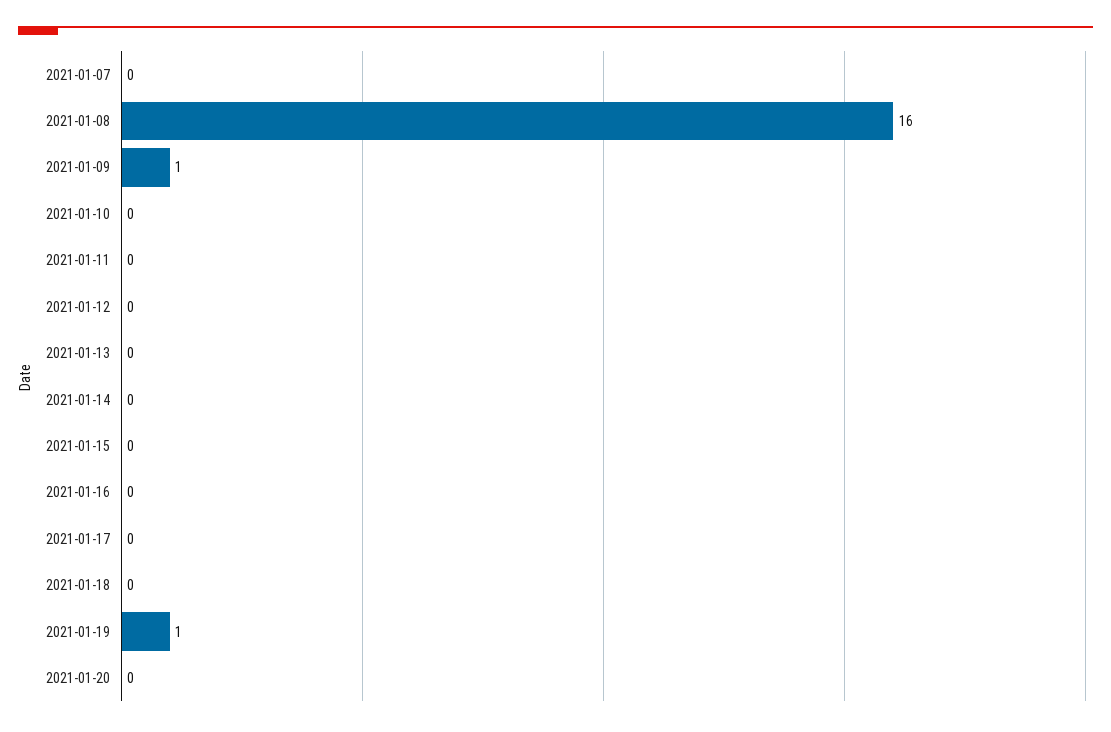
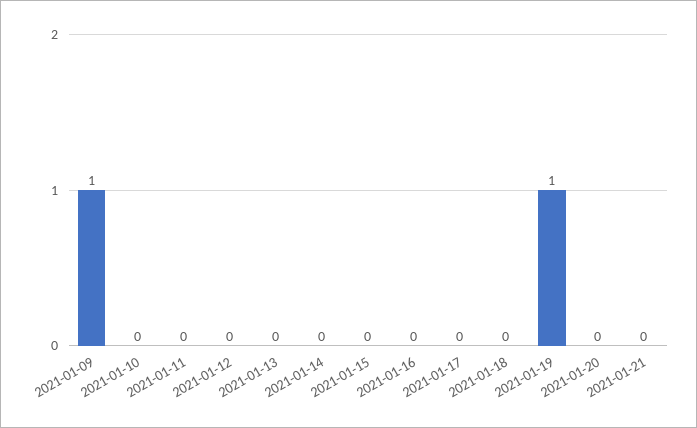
2021-01-07: 0 -> none
2021-01-08: 16 -> none
2021-01-21: none -> 0

